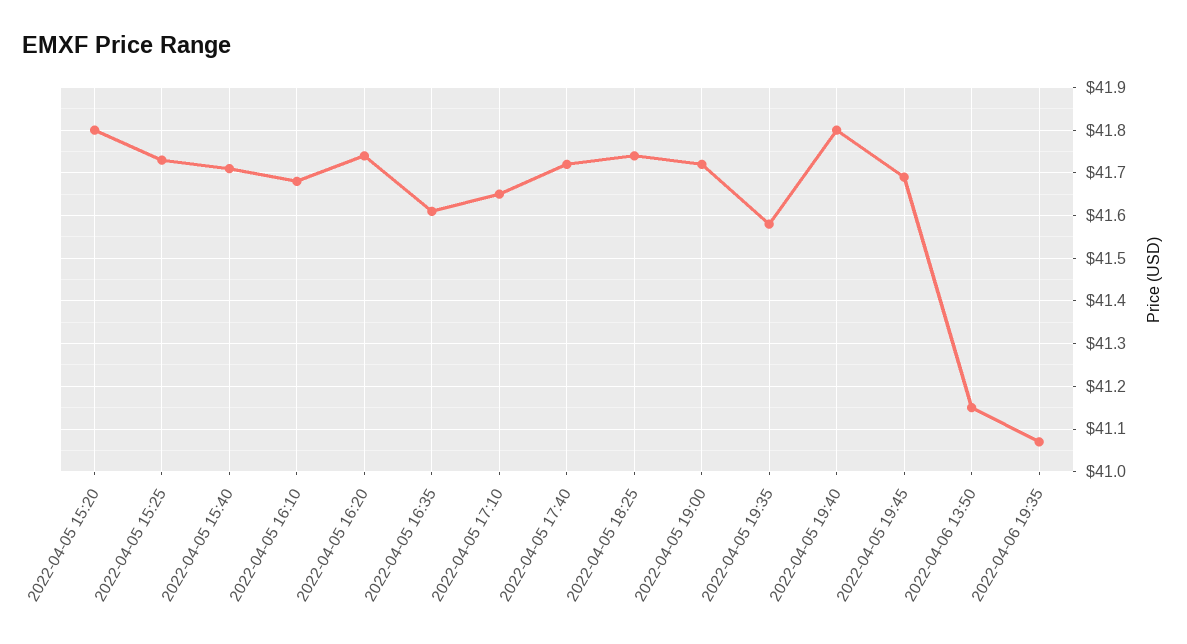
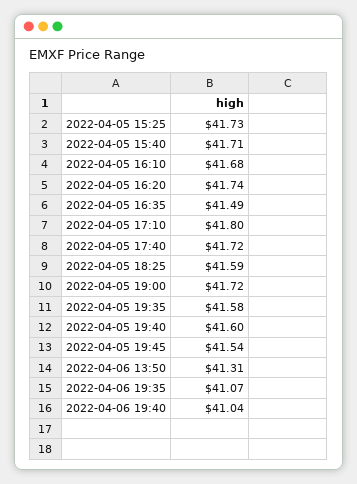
2022-04-05 15:20: 41.8 -> none
2022-04-05 16:35: 41.6 -> 41.49
2022-04-05 17:10: 41.65 -> 41.8
2022-04-05 18:25: 41.75 -> 41.59
2022-04-05 19:40: 41.8 -> 41.6
2022-04-05 19:45: 41.7 -> 41.54
2022-04-06 13:50: 41.15 -> 41.31
2022-04-06 19:40: none -> 41.04

